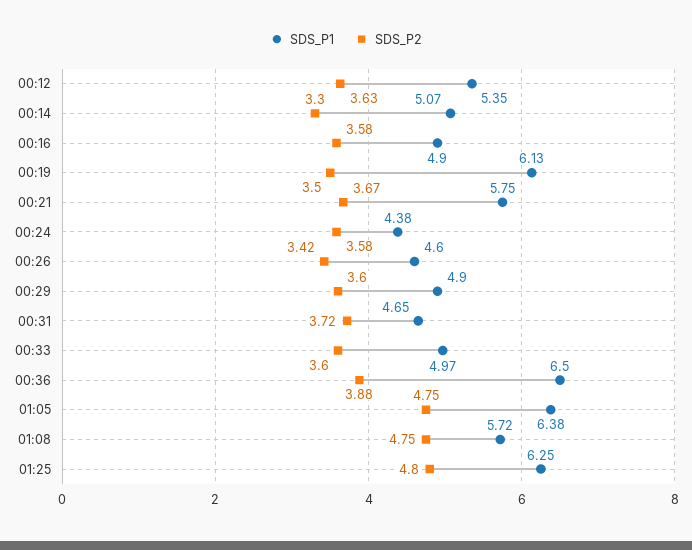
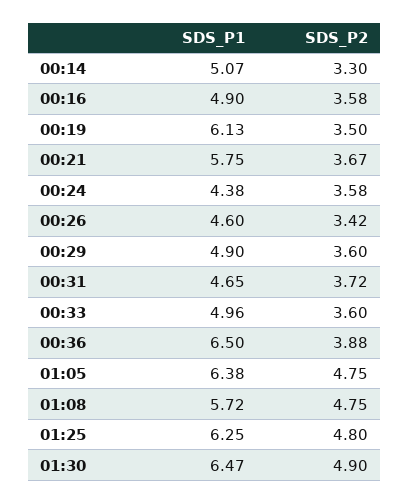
SDS_P1, 00:12: 5.35 -> none
SDS_P2, 00:12: 3.63 -> none
SDS_P1, 00:33: 4.97 -> 4.96
SDS_P1, 01:30: none -> 6.47
SDS_P2, 01:30: none -> 4.9

